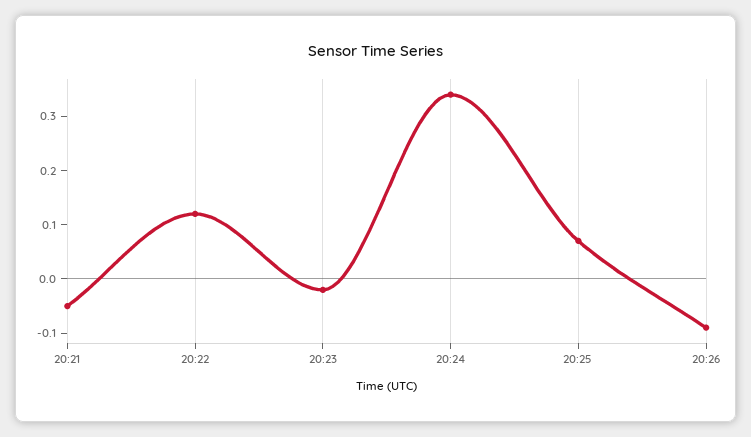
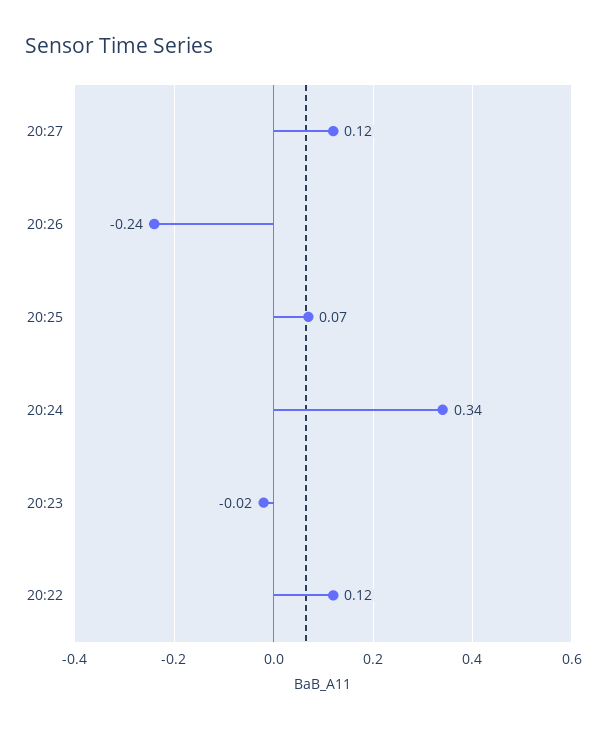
20:21: -0.05 -> none
20:26: -0.1 -> -0.24
20:27: none -> 0.12

